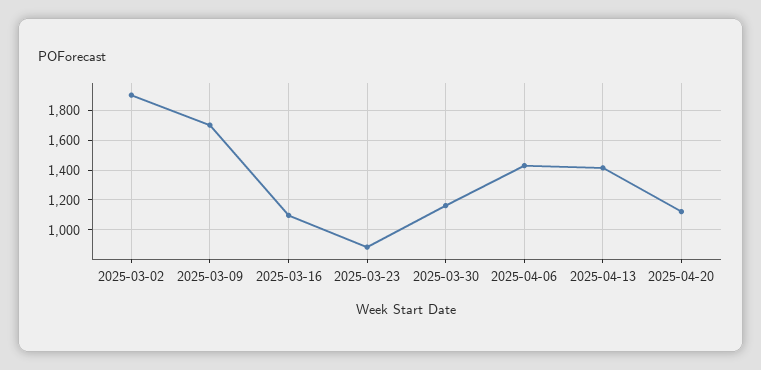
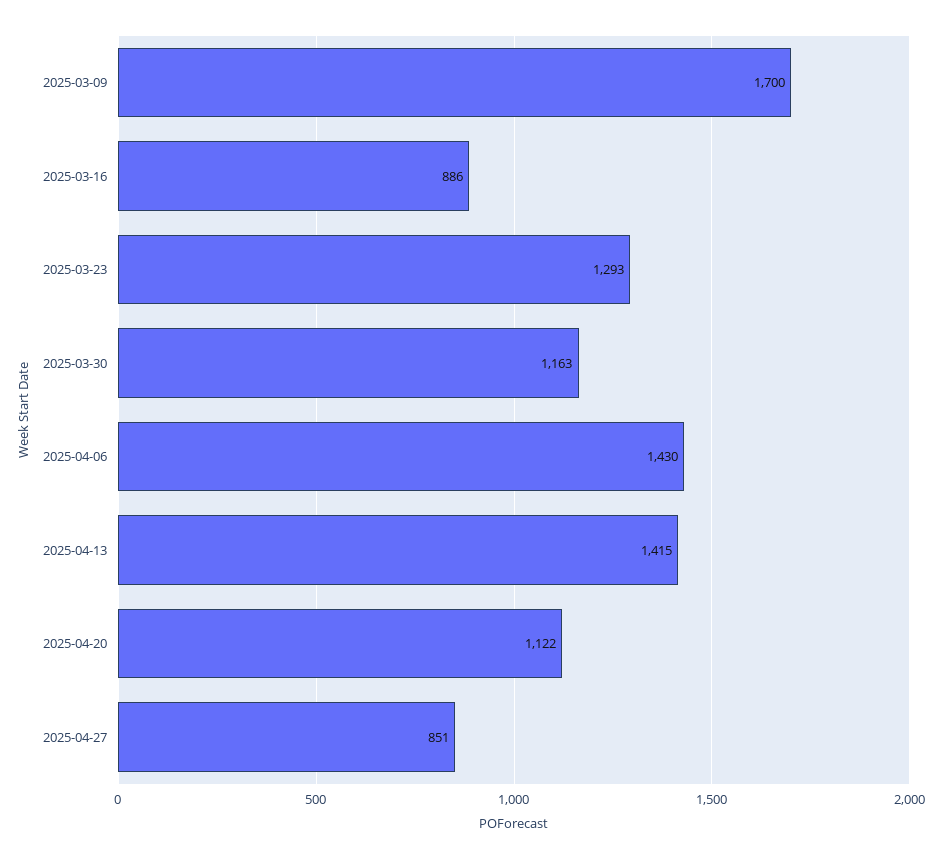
2025-03-02: 1900 -> none
2025-03-16: 1100 -> 886
2025-03-23: 900 -> 1293
2025-04-27: none -> 851

